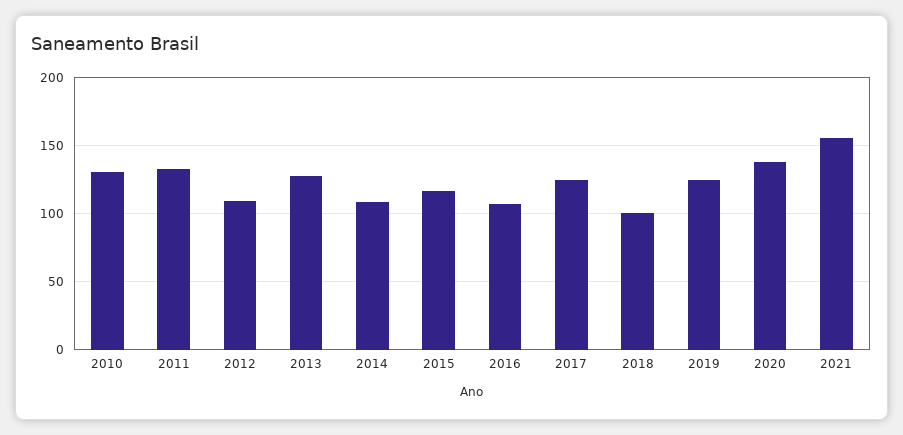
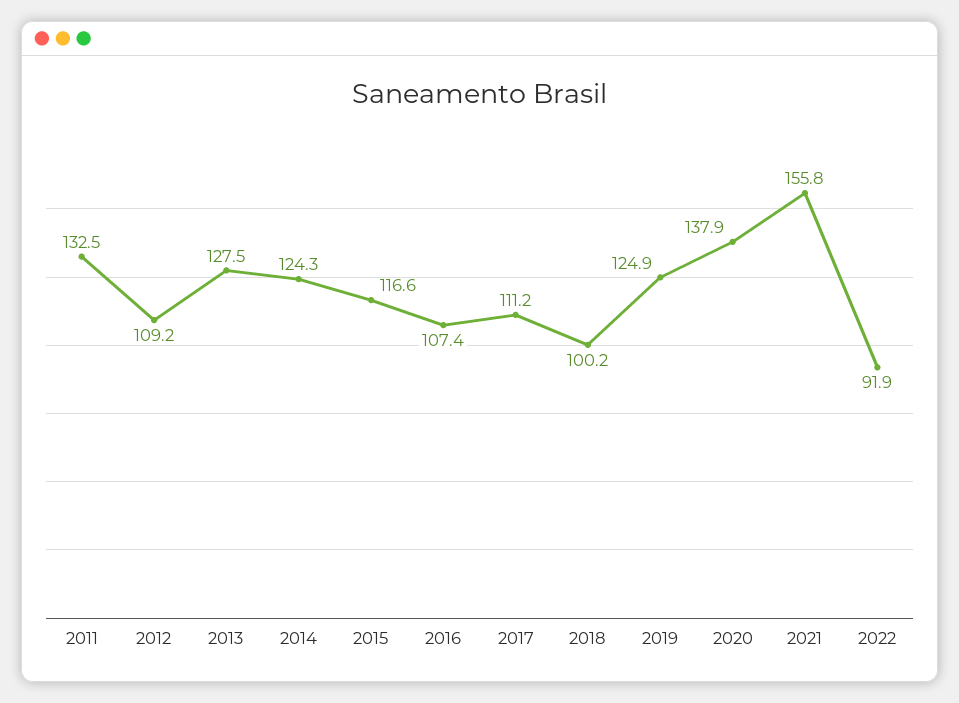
2010: 130 -> none
2014: 110 -> 124.3
2017: 125 -> 111.2
2022: none -> 91.9

